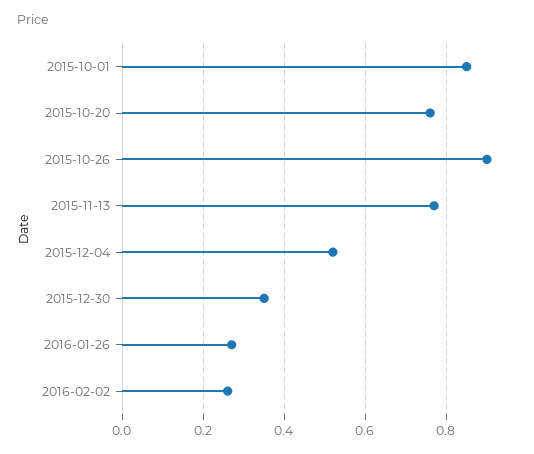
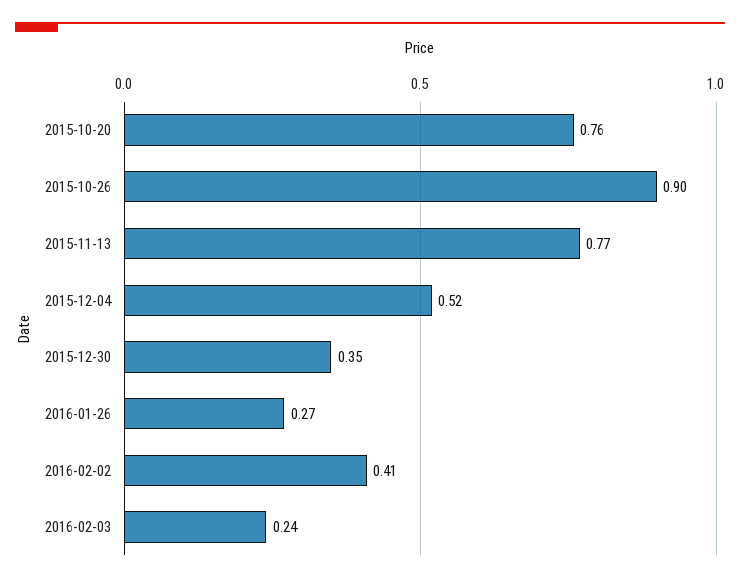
2015-10-01: 0.85 -> none
2016-02-02: 0.25 -> 0.41
2016-02-03: none -> 0.24

